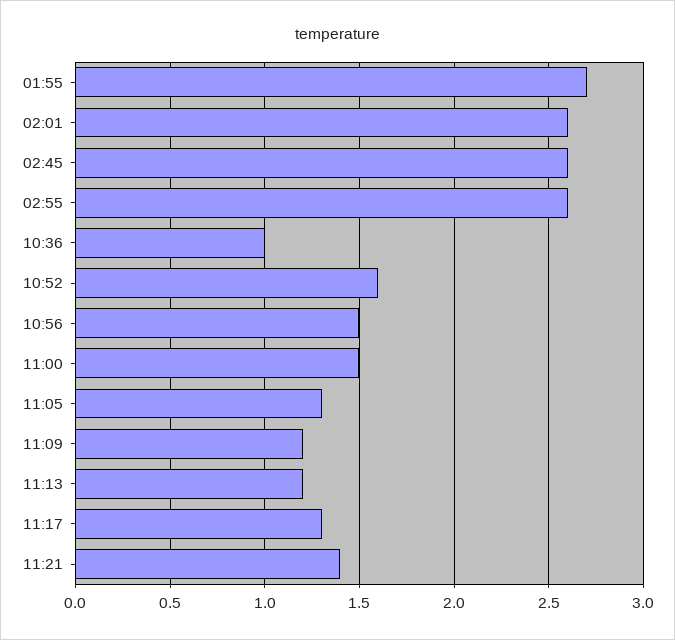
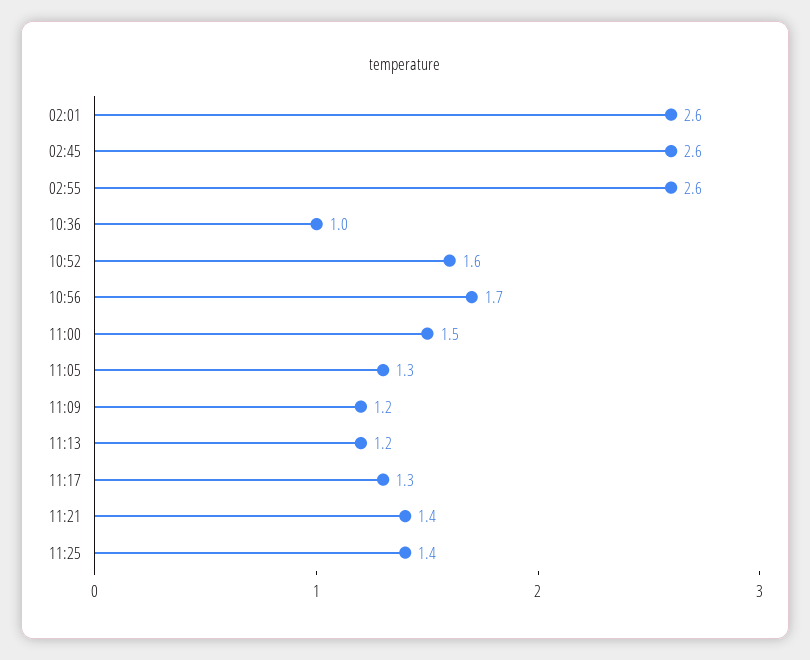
01:55: 2.7 -> none
10:56: 1.5 -> 1.7
11:25: none -> 1.4

